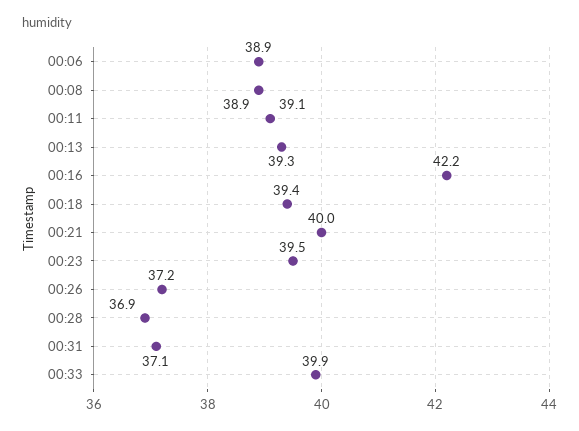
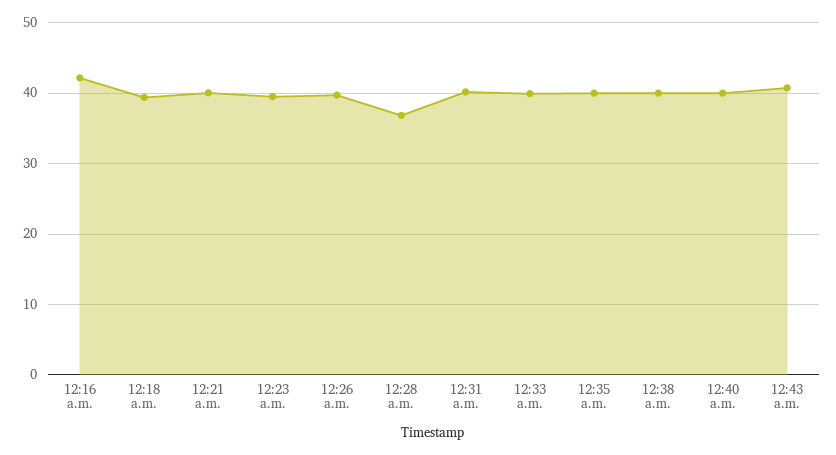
00:06: 38.9 -> none
00:08: 38.9 -> none
00:11: 39.1 -> none
00:13: 39.3 -> none
00:26: 37.2 -> 40
00:31: 37.1 -> 40
12:35 a.m.: none -> 40
12:38 a.m.: none -> 40
12:40 a.m.: none -> 40
12:43 a.m.: none -> 41

